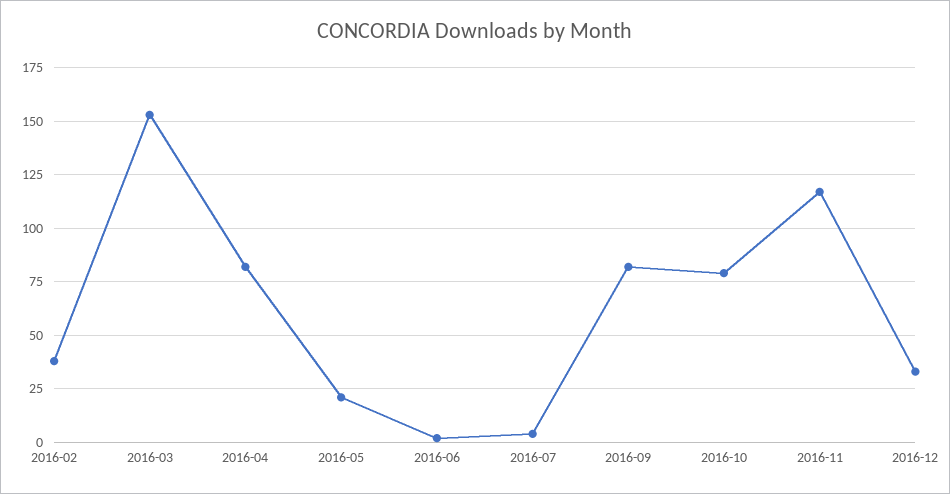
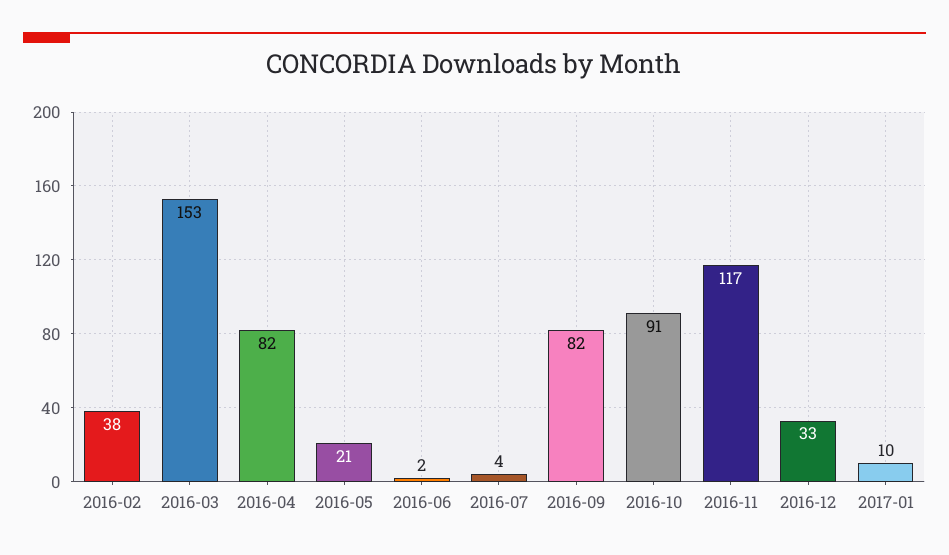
2016-10: 80 -> 91
2017-01: none -> 10

